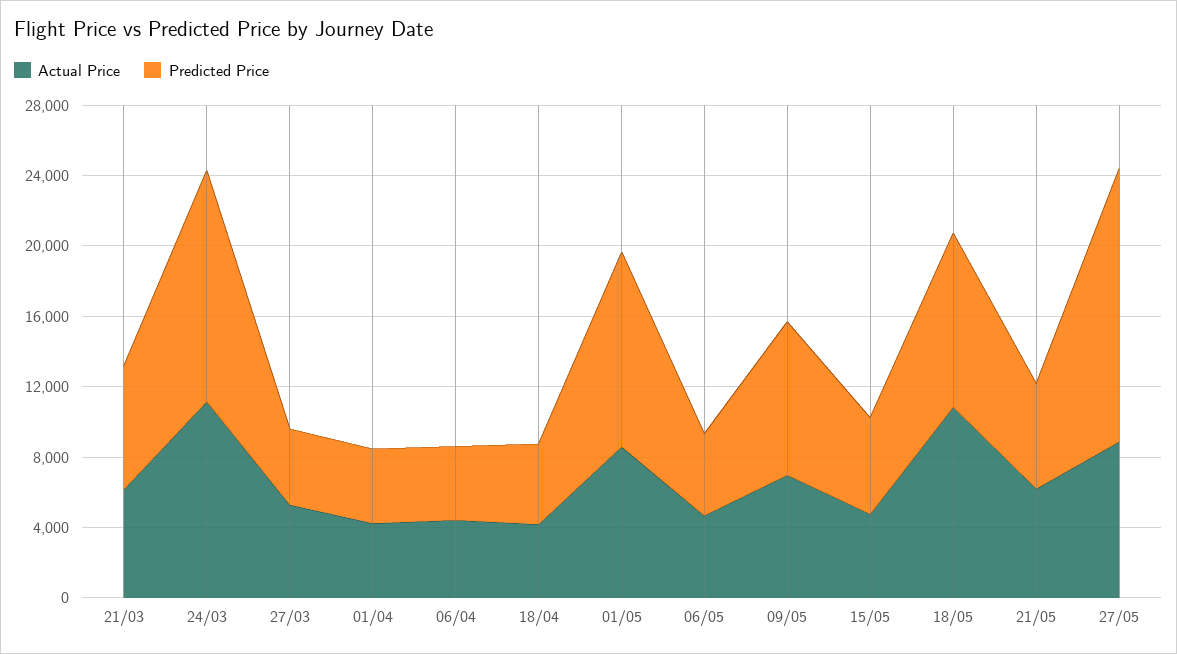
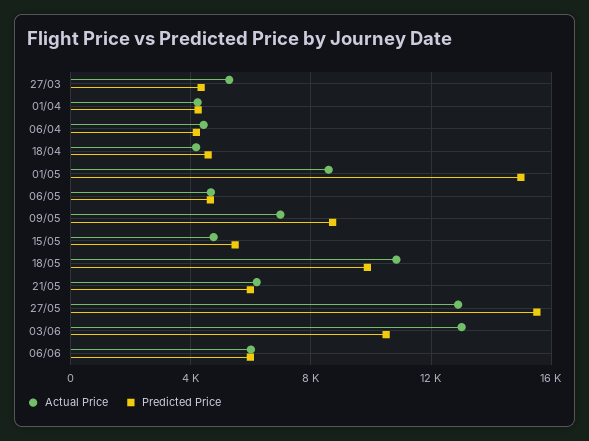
Actual Price, 21/03: 6000 -> none
Predicted Price, 21/03: 7000 -> none
Actual Price, 24/03: 11000 -> none
Predicted Price, 24/03: 13000 -> none
Predicted Price, 01/05: 11000 -> 15000
Actual Price, 27/05: 9000 -> 13000
Actual Price, 03/06: none -> 13000
Predicted Price, 03/06: none -> 10500
Actual Price, 06/06: none -> 6000
Predicted Price, 06/06: none -> 6000

